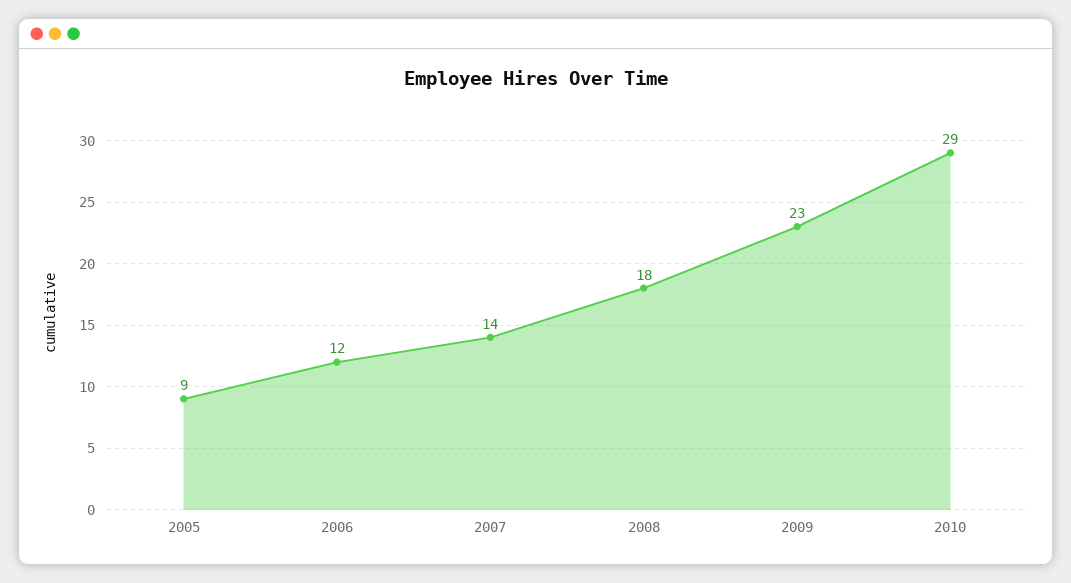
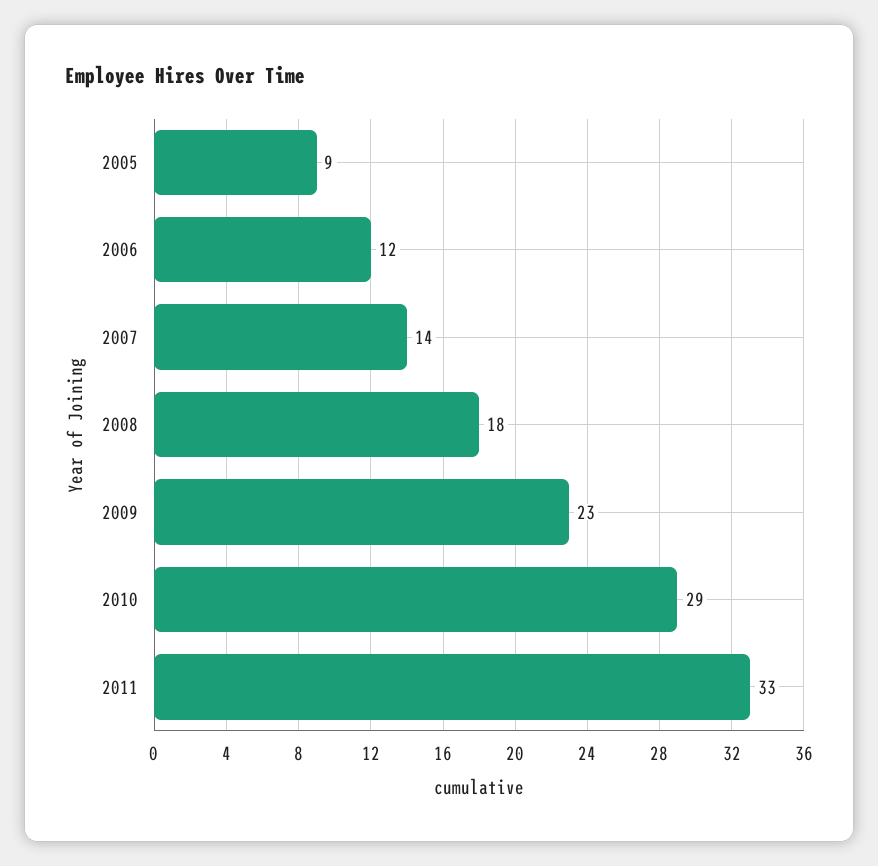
2011: none -> 33

